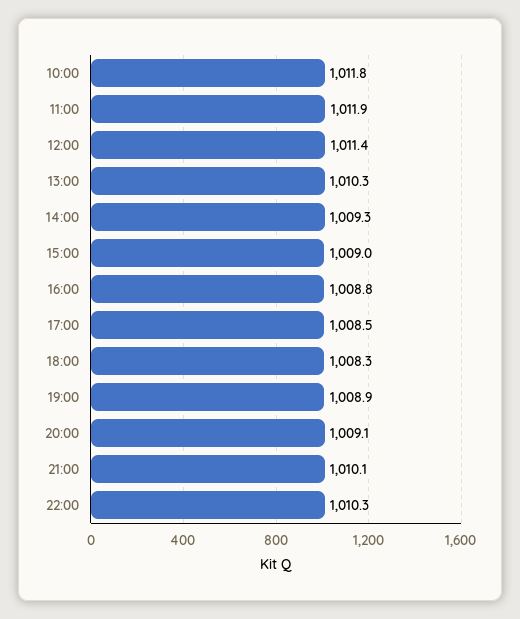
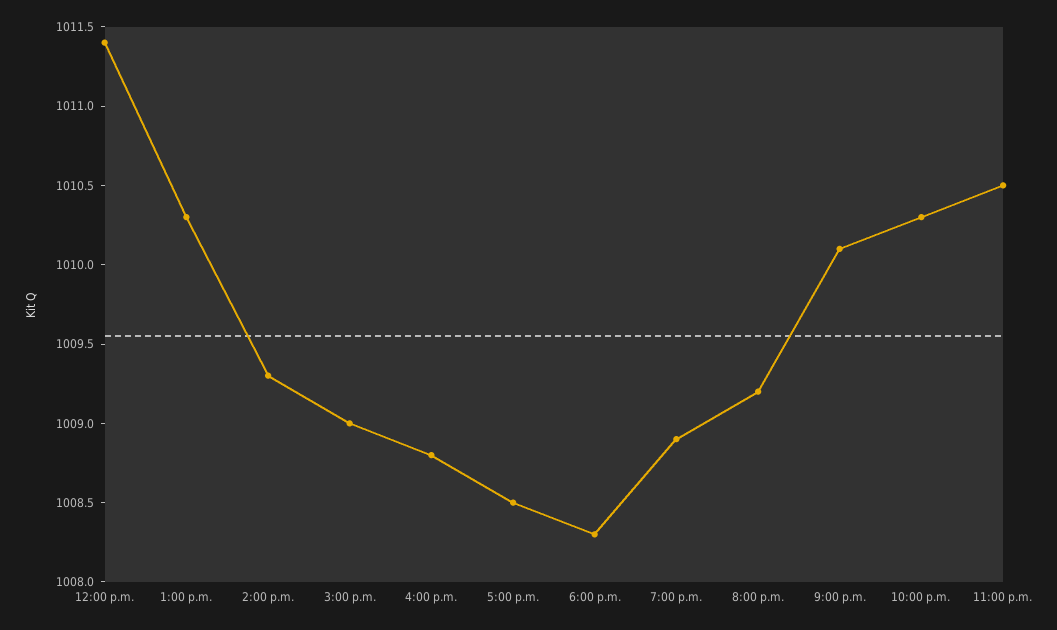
10:00: 1011.8 -> none
11:00: 1011.9 -> none
20:00: 1009.1 -> 1009.2
11:00 p.m.: none -> 1010.5

